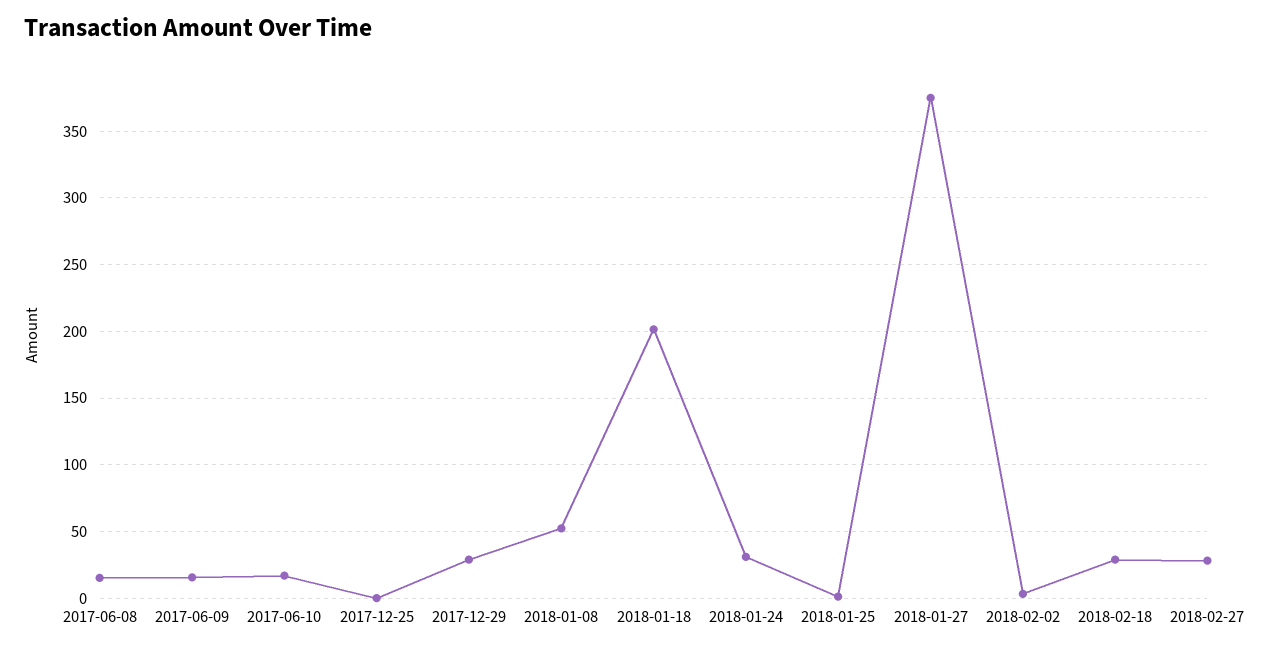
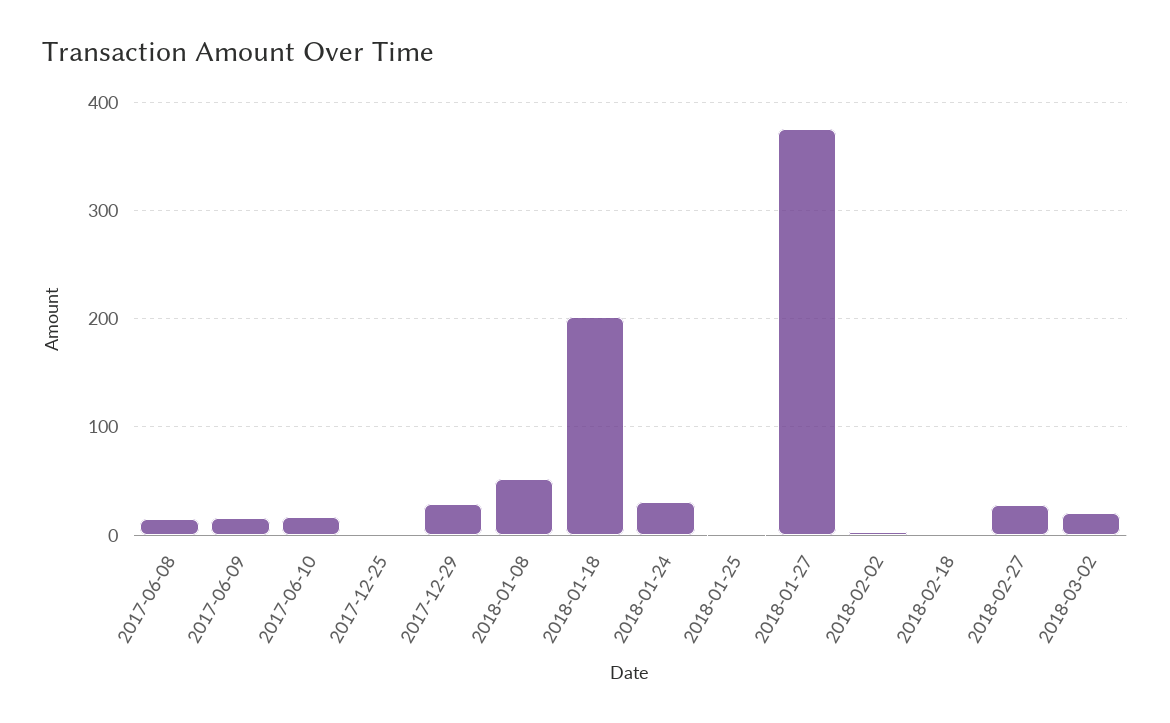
2018-02-18: 30 -> 0
2018-03-02: none -> 20

